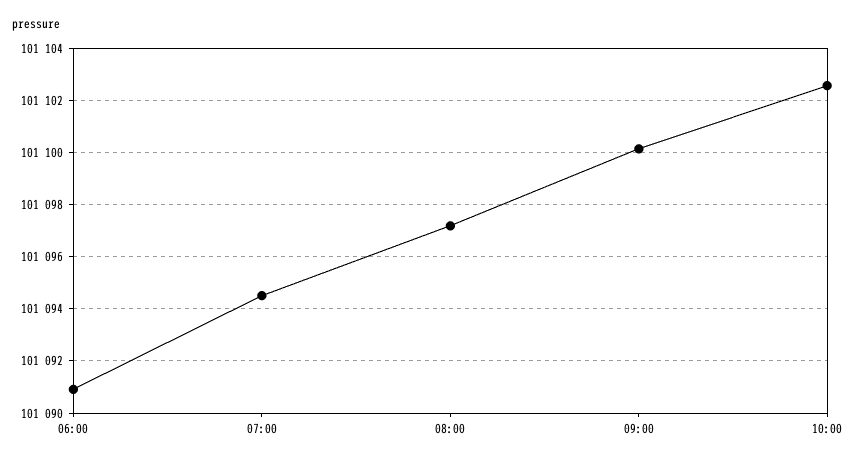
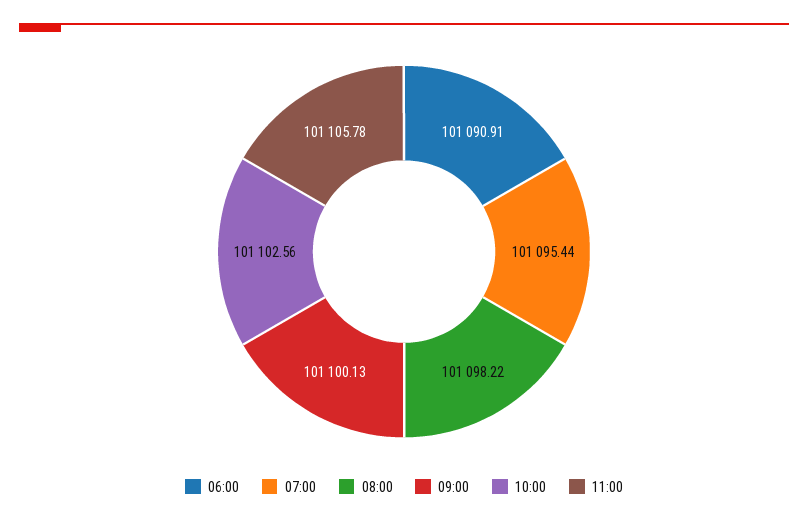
07:00: 101094.5 -> 101095.44
08:00: 101097.25 -> 101098.22
11:00: none -> 101105.78

